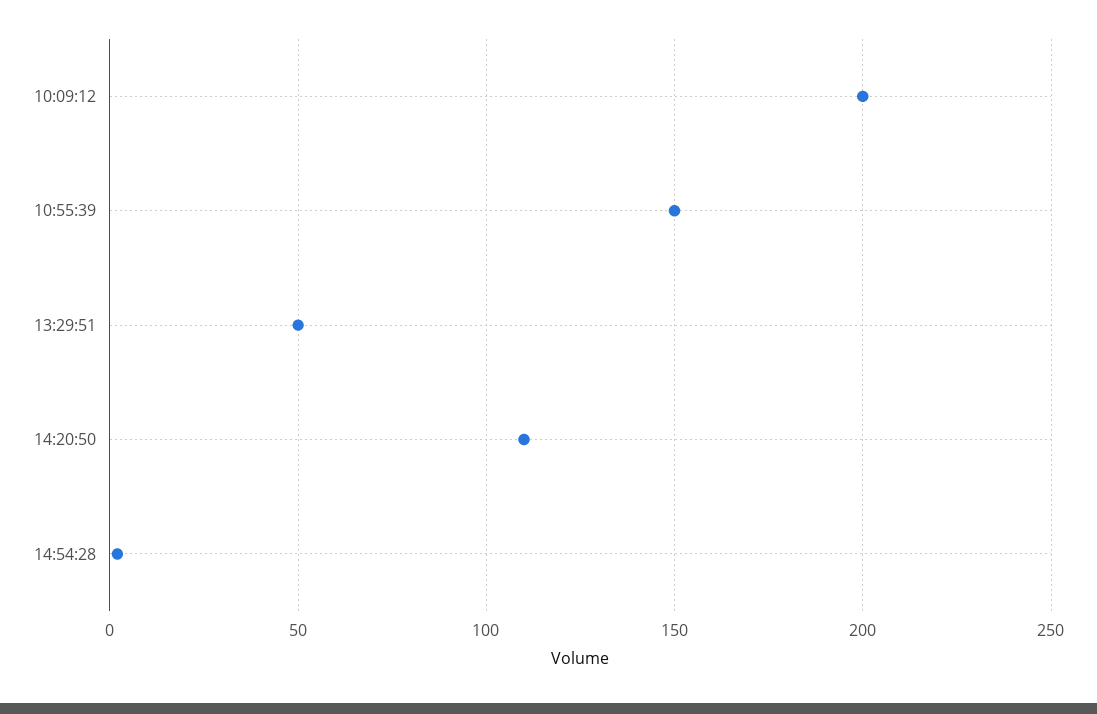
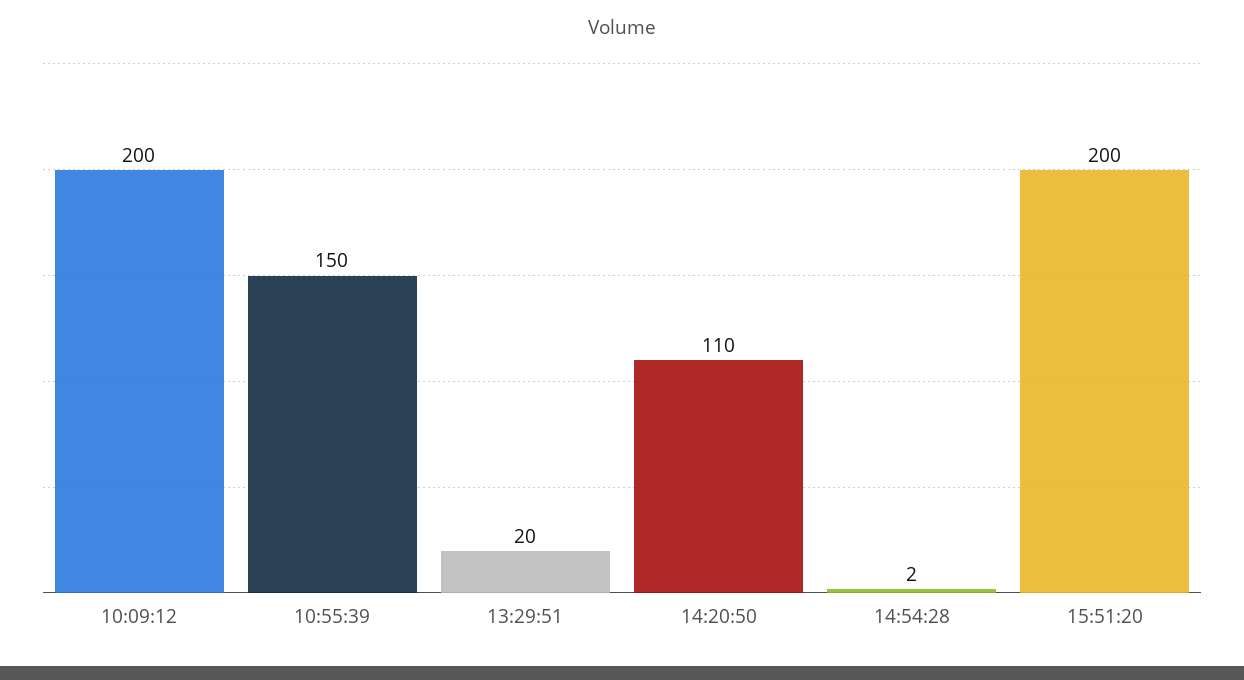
13:29:51: 50 -> 20
15:51:20: none -> 200

